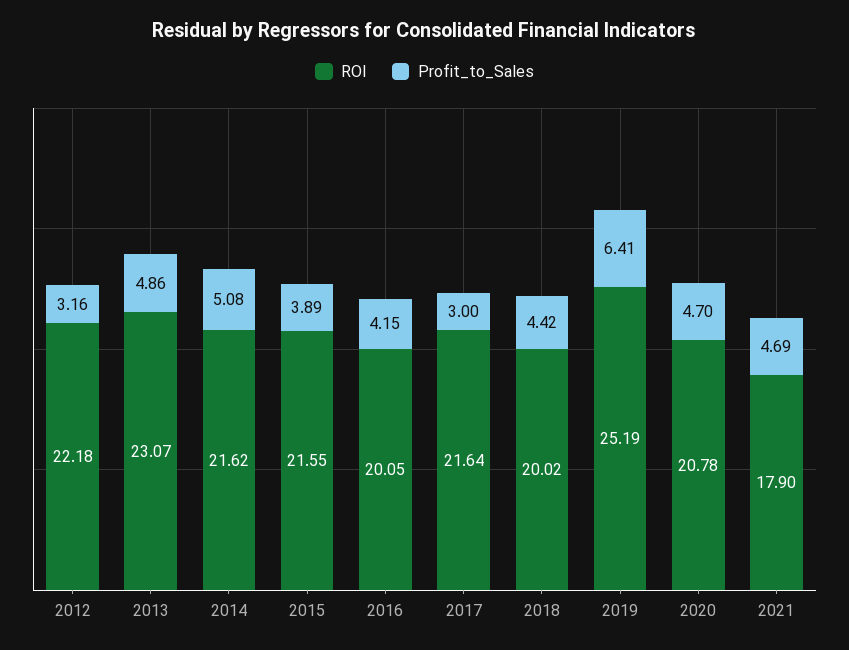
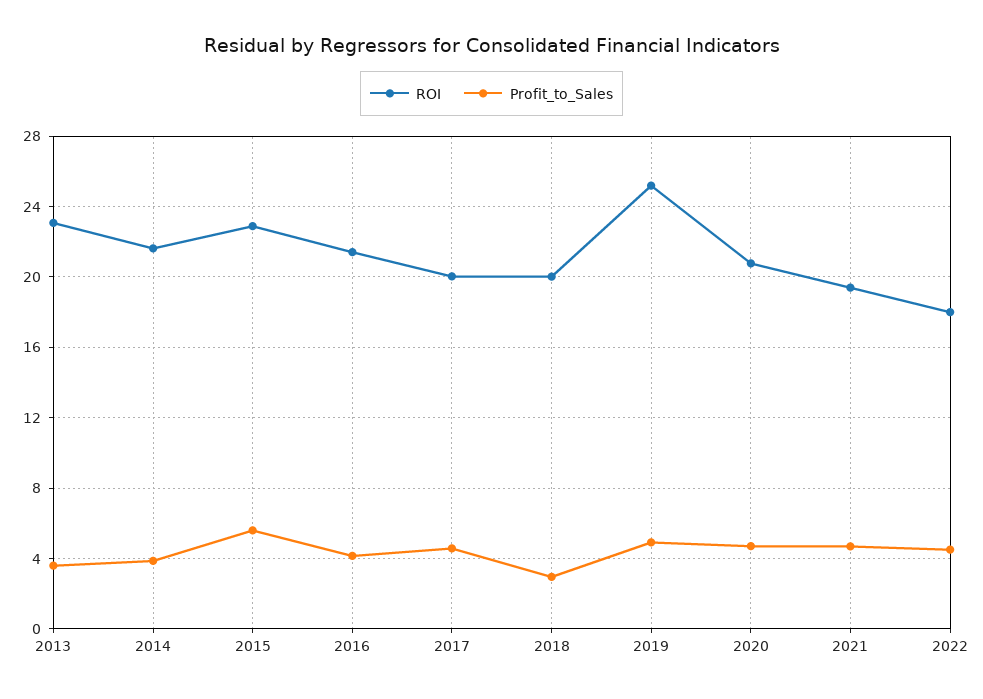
ROI, 2012: 22.18 -> none
Profit_to_Sales, 2012: 3.16 -> none
Profit_to_Sales, 2013: 4.86 -> 3.5
Profit_to_Sales, 2014: 5.08 -> 4
ROI, 2015: 21.55 -> 23
Profit_to_Sales, 2015: 3.89 -> 5.5
ROI, 2016: 20.05 -> 21.5
ROI, 2017: 21.64 -> 20
Profit_to_Sales, 2017: 3 -> 4.5
Profit_to_Sales, 2018: 4.42 -> 3
Profit_to_Sales, 2019: 6.41 -> 5
ROI, 2021: 17.9 -> 19.5
ROI, 2022: none -> 18
Profit_to_Sales, 2022: none -> 4.5

